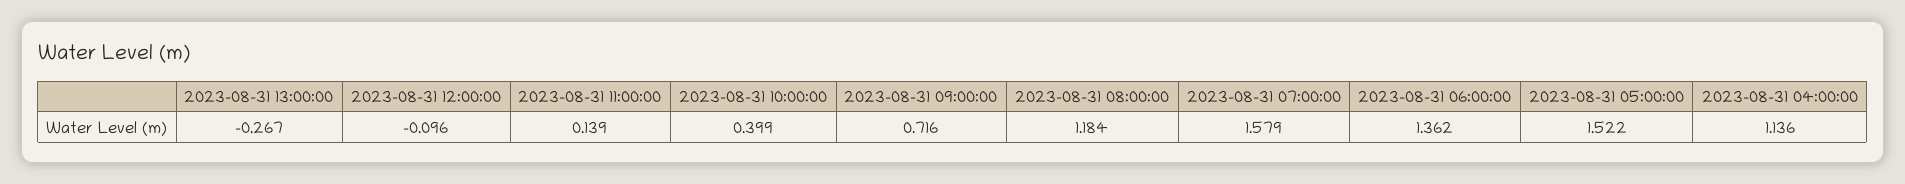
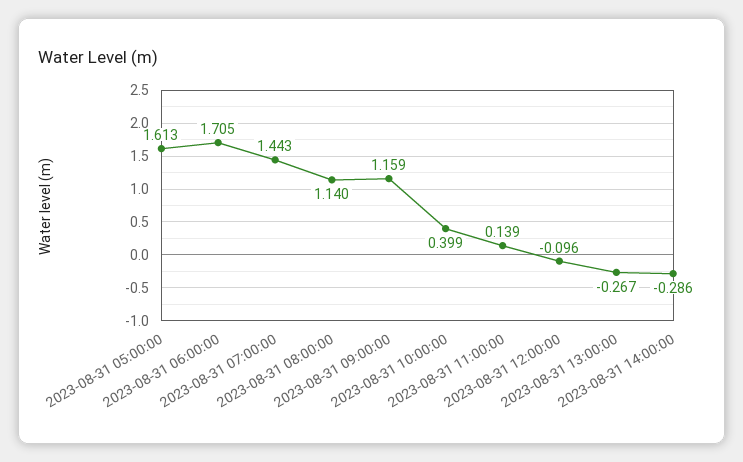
2023-08-31 09:00:00: 0.716 -> 1.159
2023-08-31 08:00:00: 1.184 -> 1.14
2023-08-31 07:00:00: 1.579 -> 1.443
2023-08-31 06:00:00: 1.362 -> 1.705
2023-08-31 05:00:00: 1.522 -> 1.613
2023-08-31 04:00:00: 1.136 -> none
2023-08-31 14:00:00: none -> -0.286

